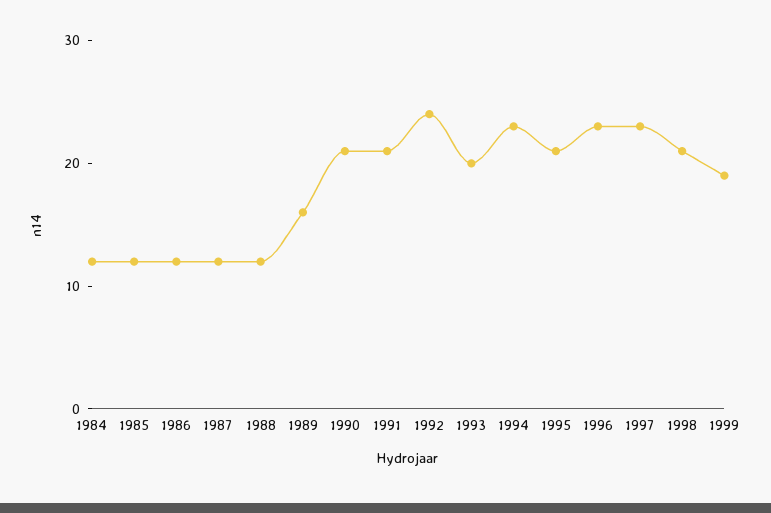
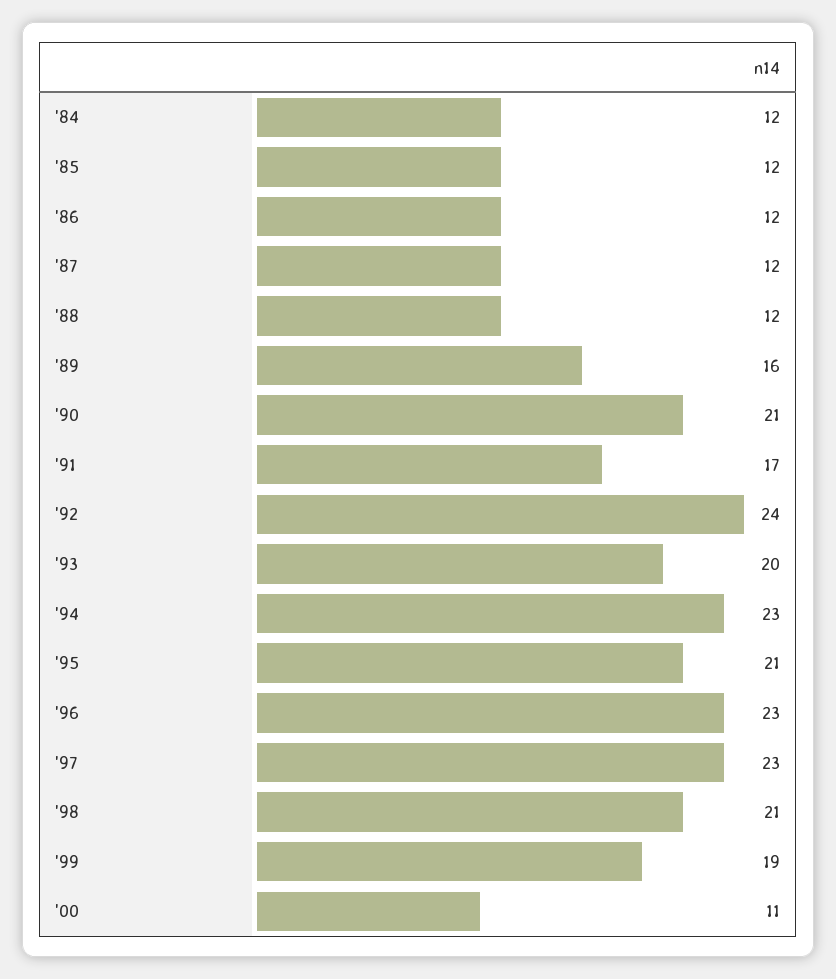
1991: 21 -> 17
'00: none -> 11

